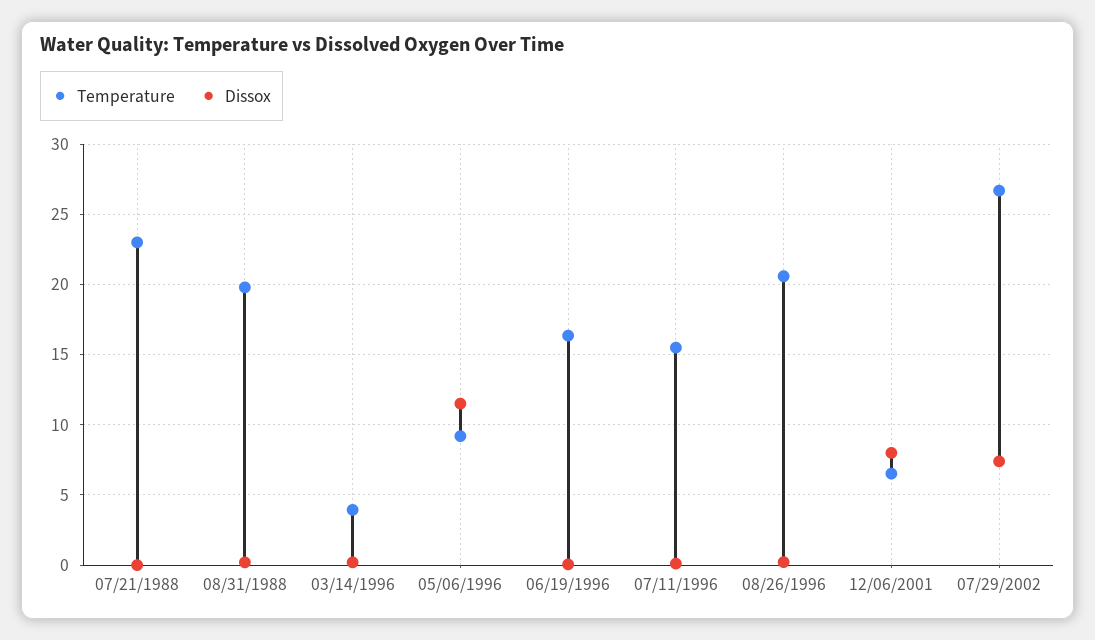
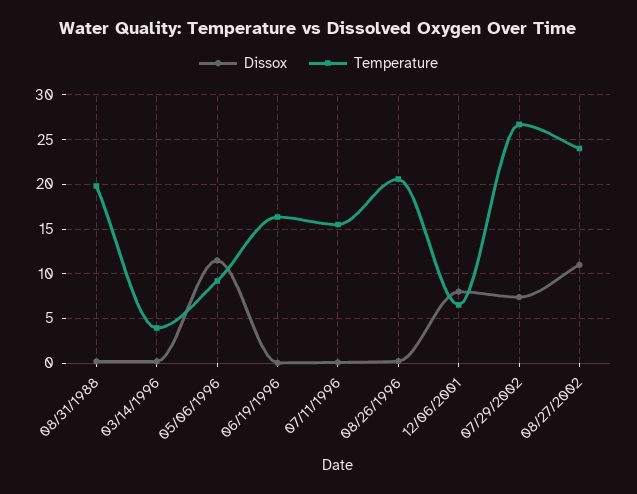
Temperature, 07/21/1988: 23 -> none
Dissox, 07/21/1988: 0 -> none
Dissox, 08/27/2002: none -> 11
Temperature, 08/27/2002: none -> 24

